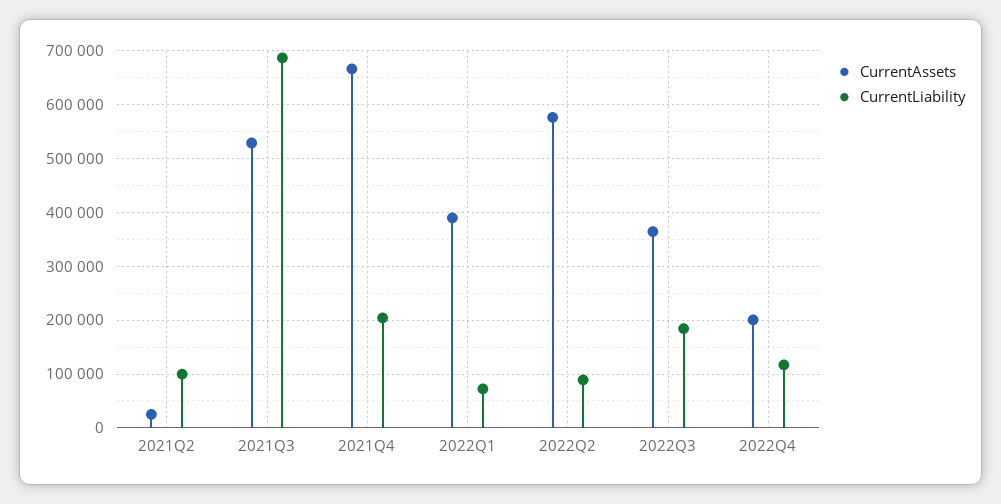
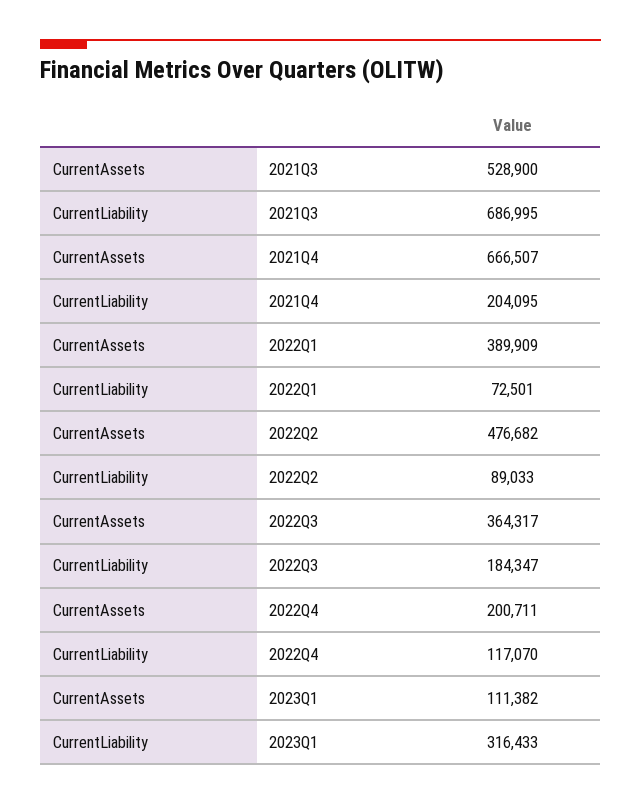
CurrentAssets, 2021Q2: 20000 -> none
CurrentLiability, 2021Q2: 100000 -> none
CurrentAssets, 2022Q2: 580000 -> 476682
CurrentAssets, 2023Q1: none -> 111382
CurrentLiability, 2023Q1: none -> 316433

